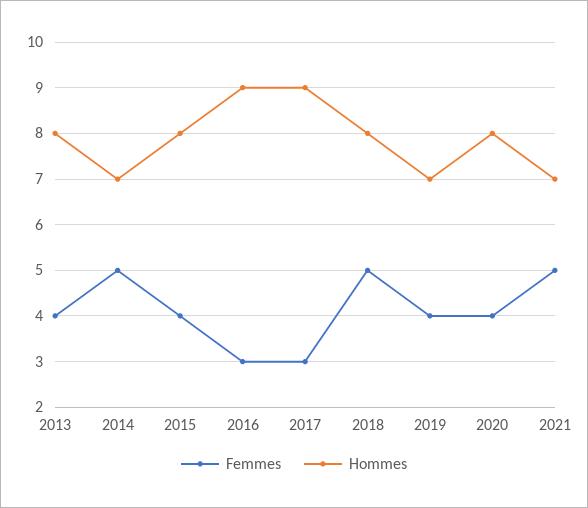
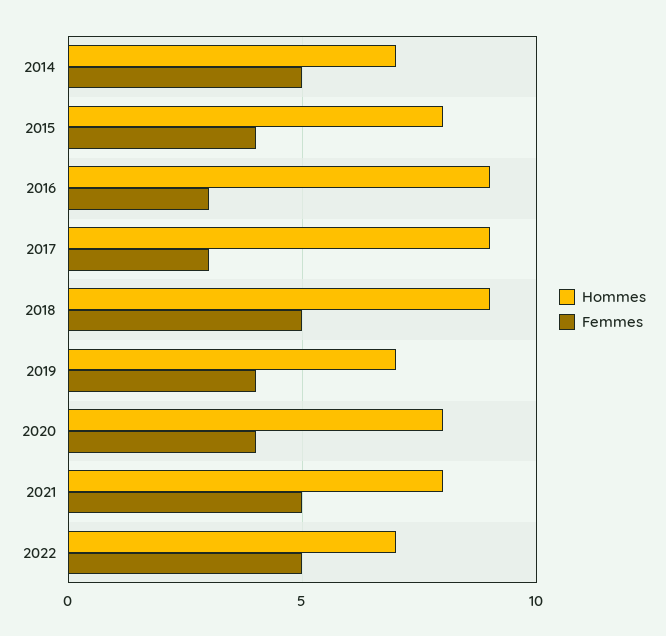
Femmes, 2013: 4 -> none
Hommes, 2013: 8 -> none
Hommes, 2018: 8 -> 9
Hommes, 2021: 7 -> 8
Hommes, 2022: none -> 7
Femmes, 2022: none -> 5

